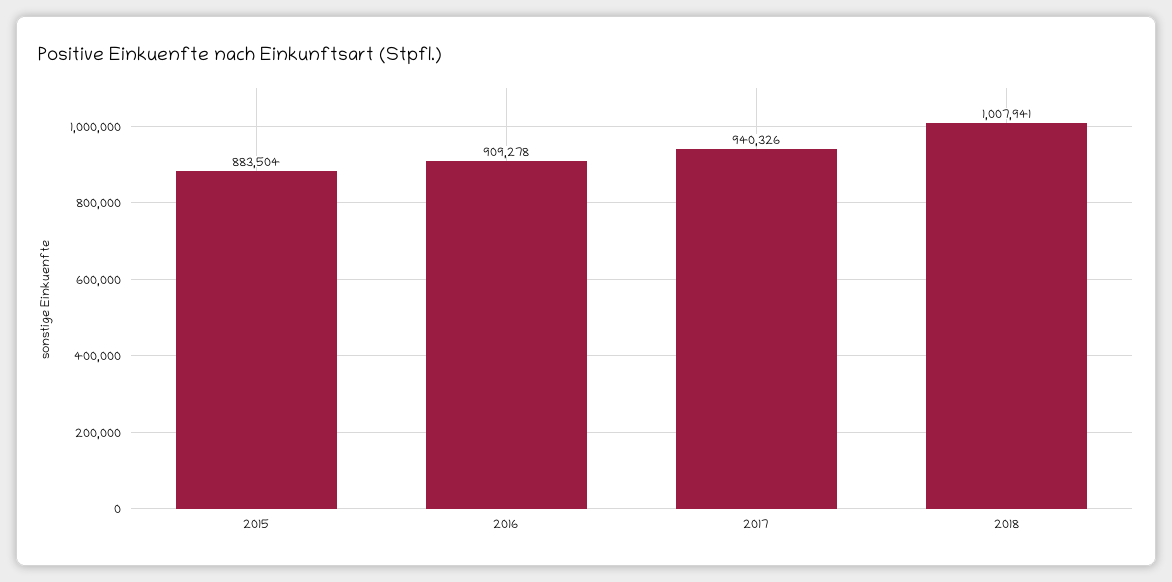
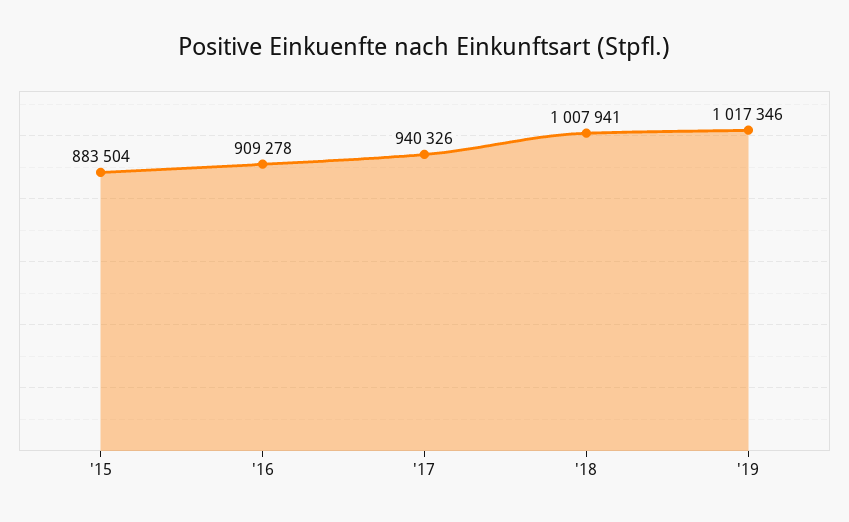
'19: none -> 1017346

